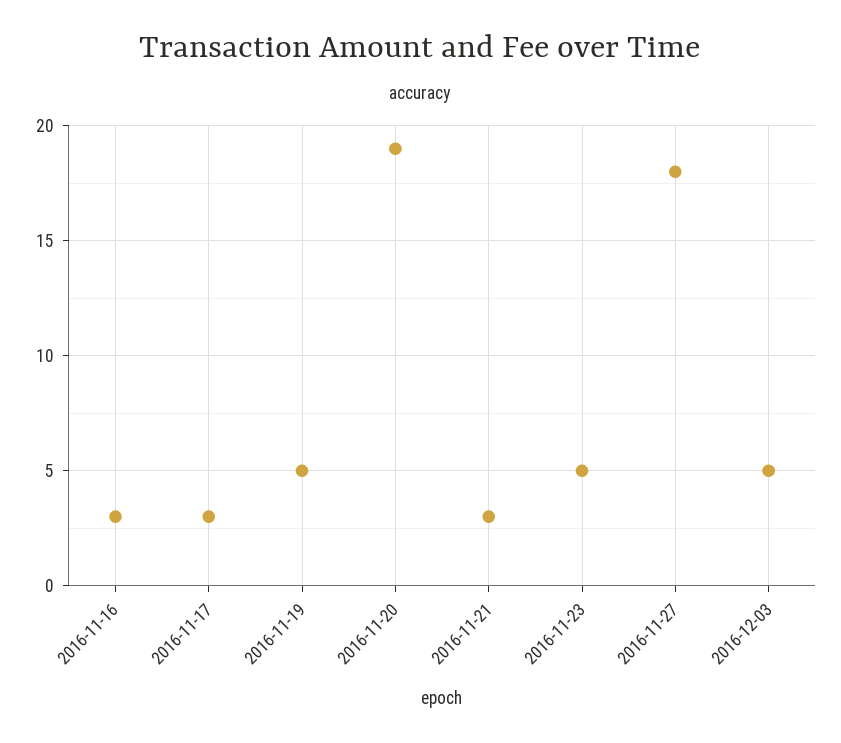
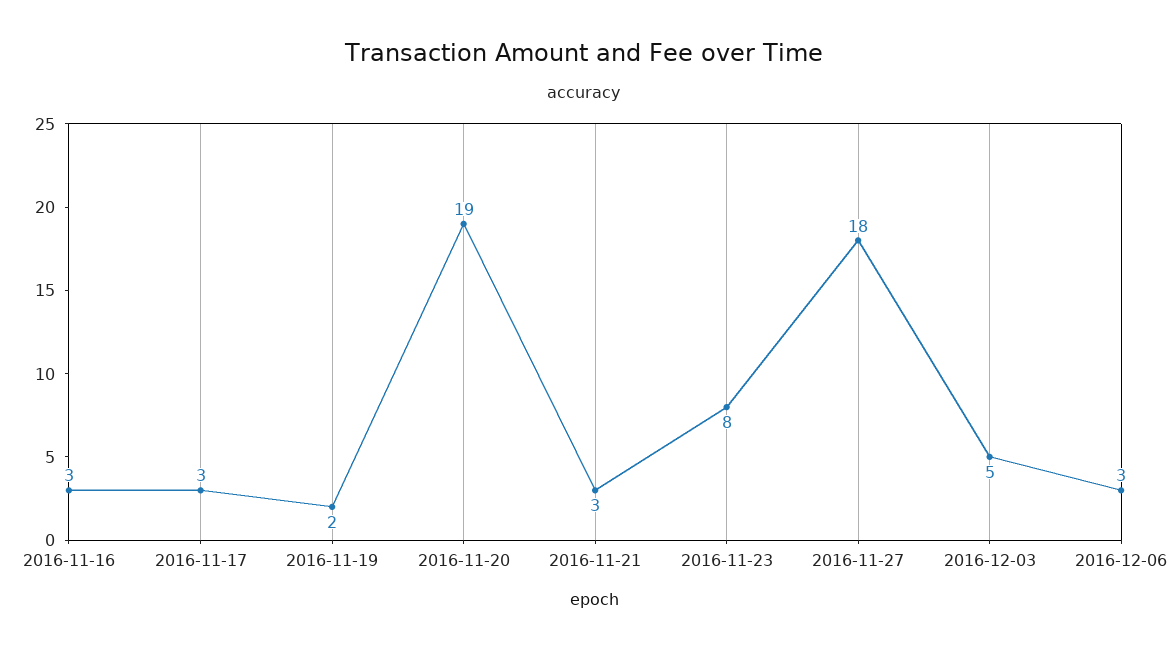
2016-11-19: 5 -> 2
2016-11-23: 5 -> 8
2016-12-06: none -> 3

